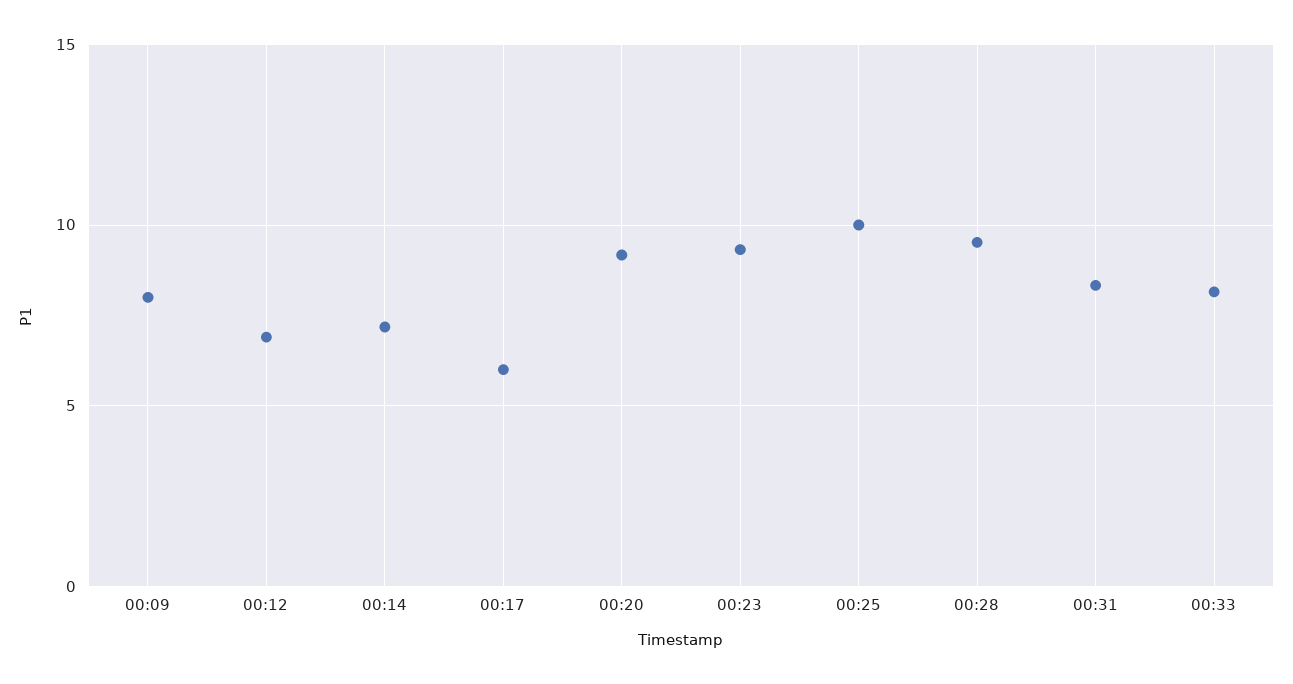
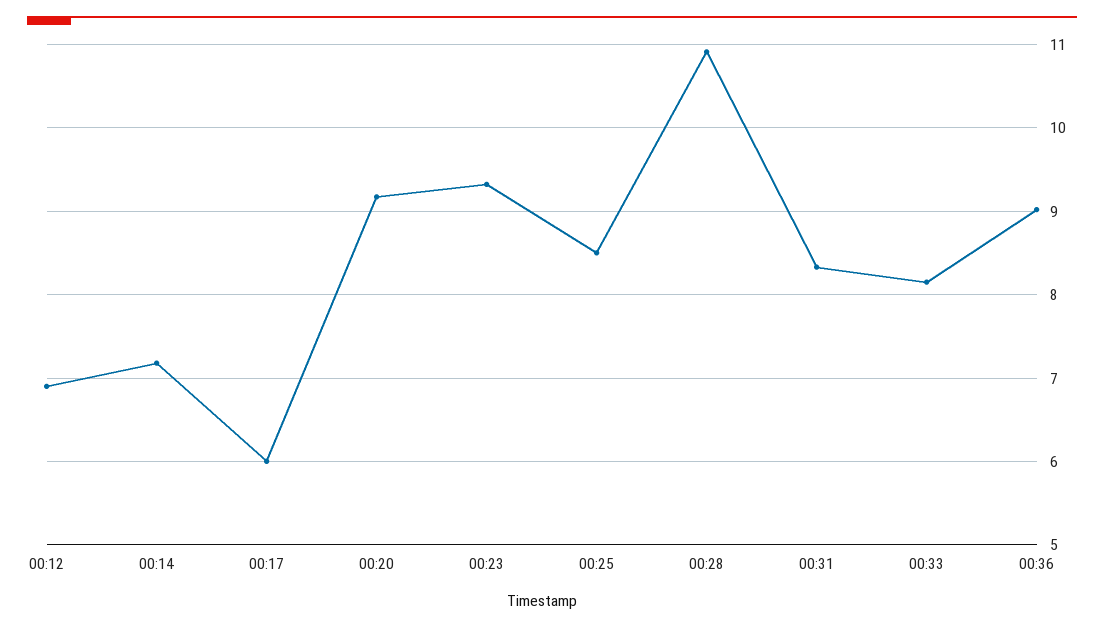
00:09: 8 -> none
00:25: 10 -> 8.5
00:28: 9.5 -> 10.9
00:36: none -> 9

